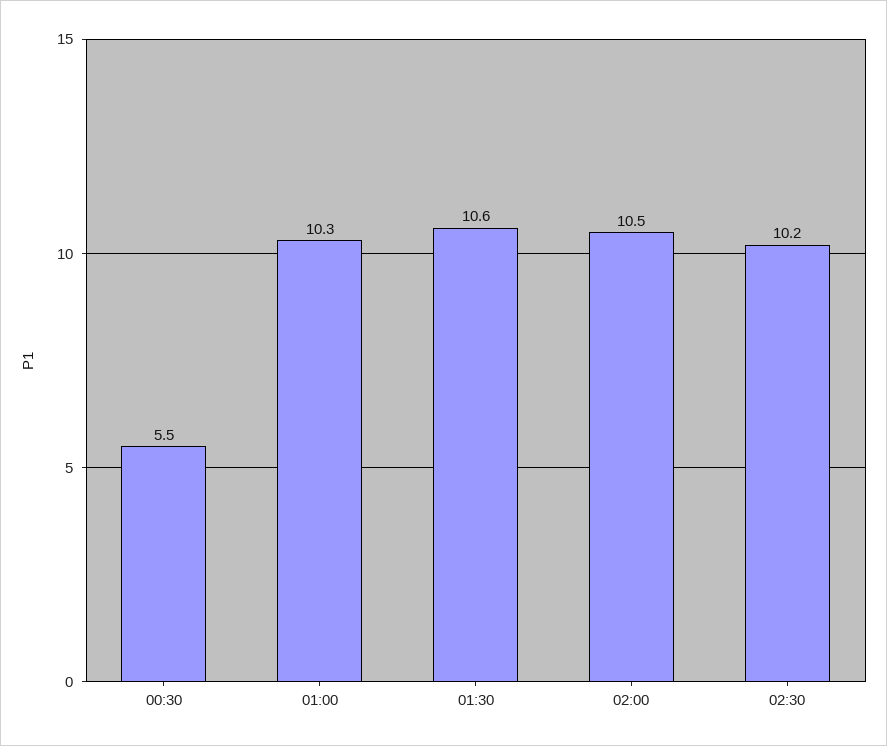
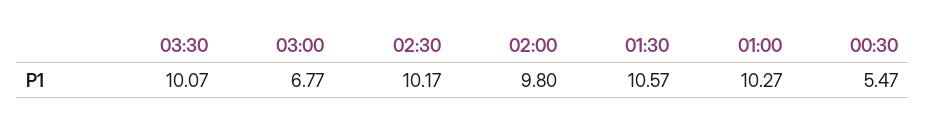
02:00: 10.5 -> 9.8
03:30: none -> 10.07
03:00: none -> 6.77

